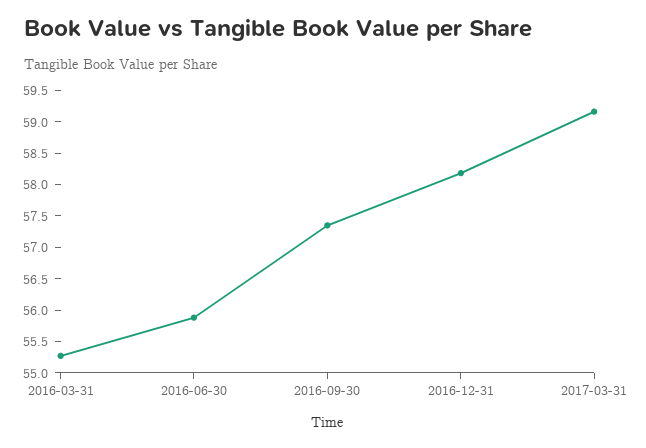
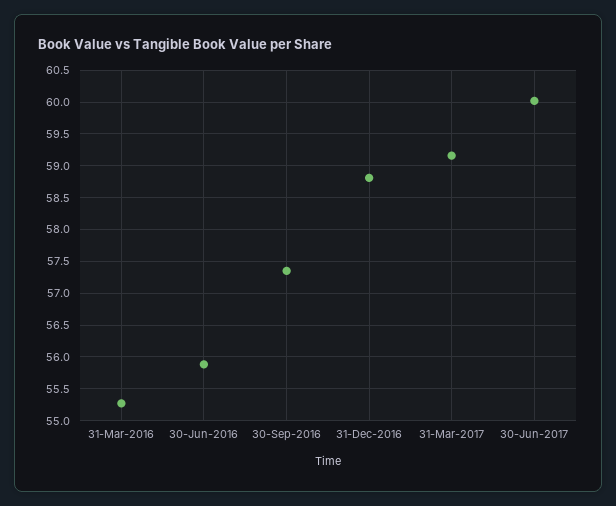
2016-12-31: 58.25 -> 58.8
30-Jun-2017: none -> 60

